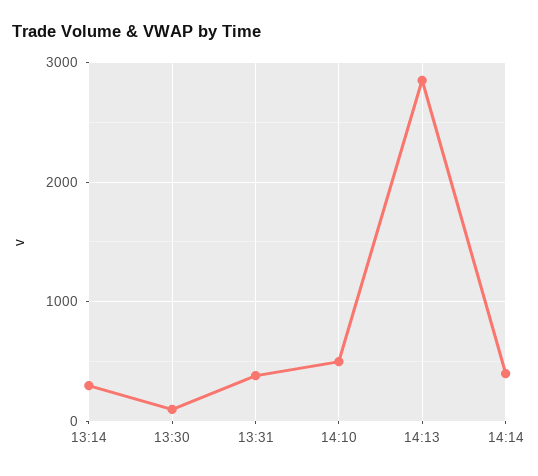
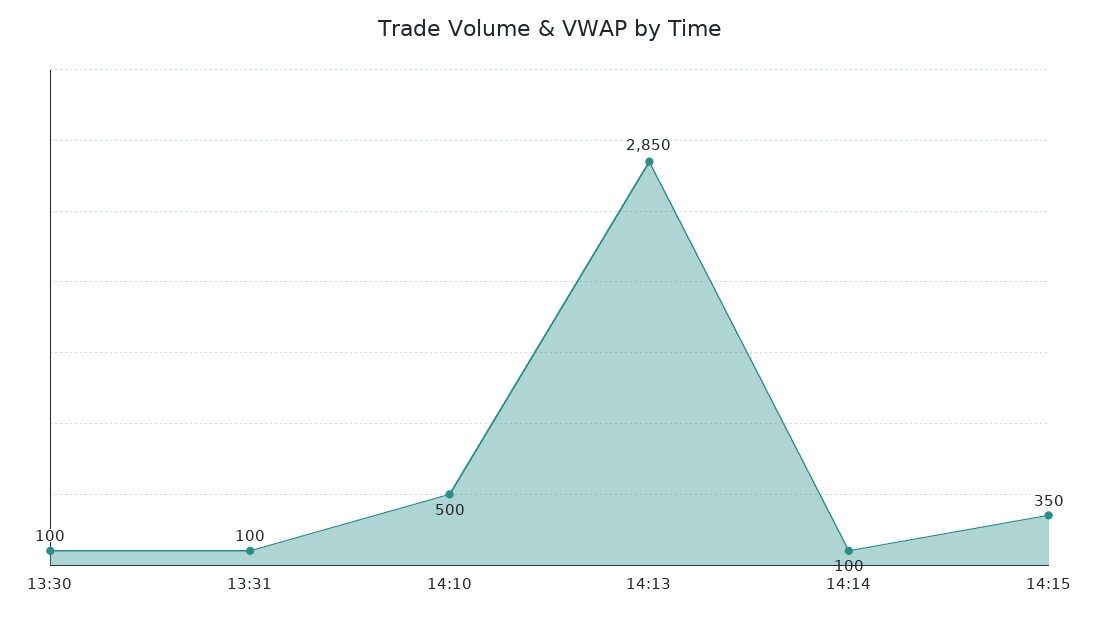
13:14: 300 -> none
13:31: 400 -> 100
14:14: 400 -> 100
14:15: none -> 350

